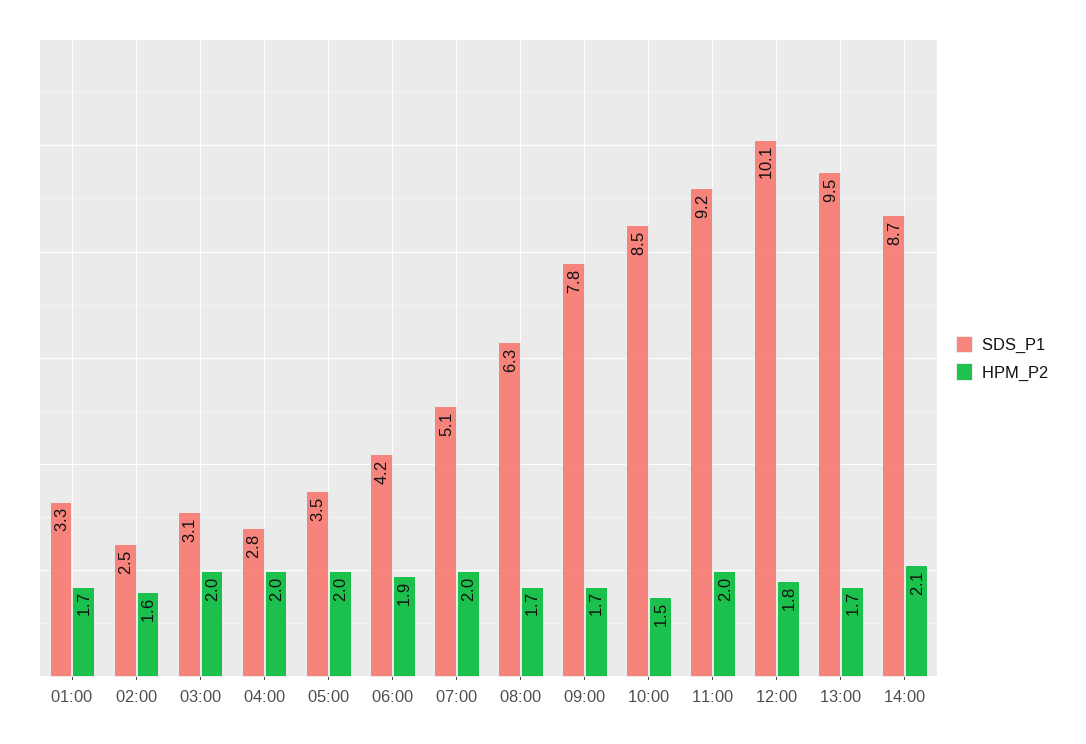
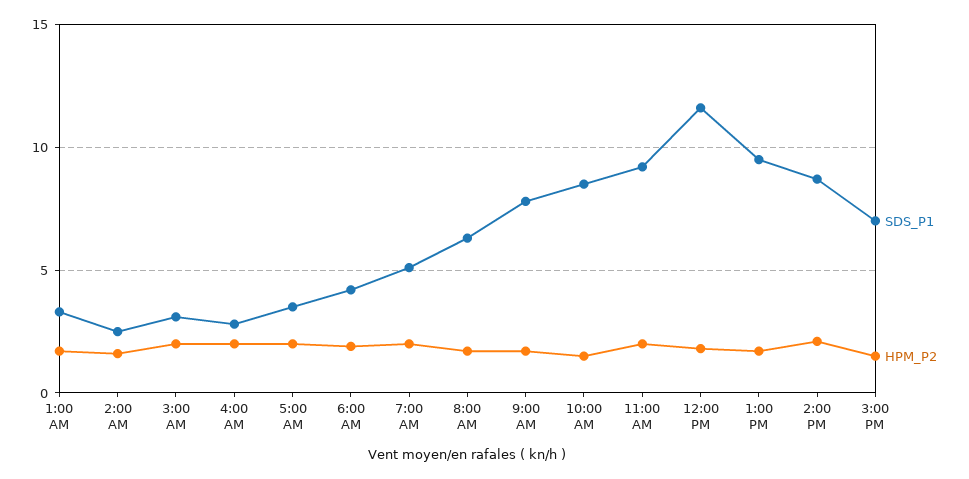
SDS_P1, 12:00: 10.1 -> 11.5
SDS_P1, 3:00 PM: none -> 7
HPM_P2, 3:00 PM: none -> 1.5

